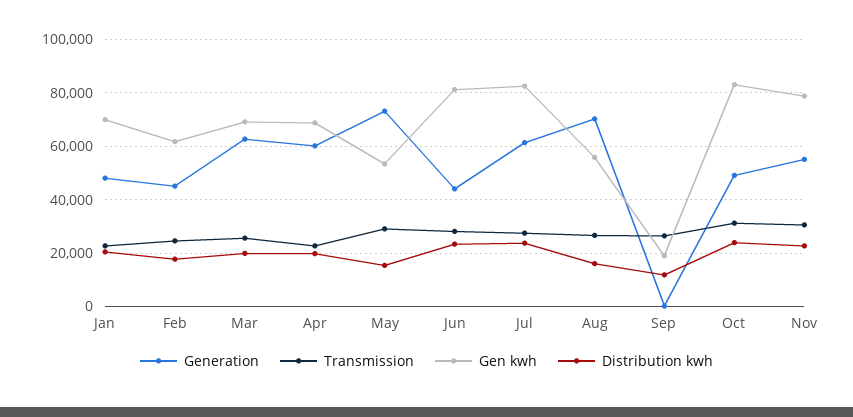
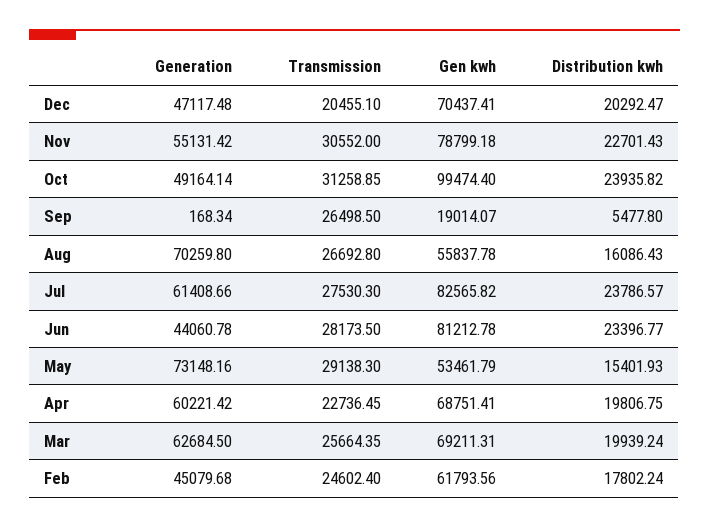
Generation, Jan: 47500 -> none
Transmission, Jan: 22500 -> none
Gen kwh, Jan: 70000 -> none
Distribution kwh, Jan: 20000 -> none
Distribution kwh, Sep: 12500 -> 5477.8
Gen kwh, Oct: 82500 -> 99474.4
Generation, Dec: none -> 47117.48
Transmission, Dec: none -> 20455.1
Gen kwh, Dec: none -> 70437.41
Distribution kwh, Dec: none -> 20292.47

